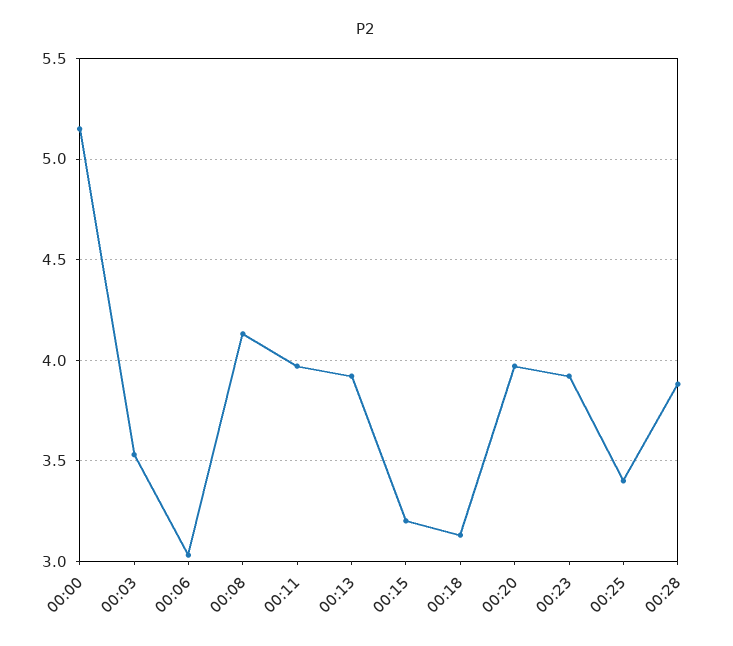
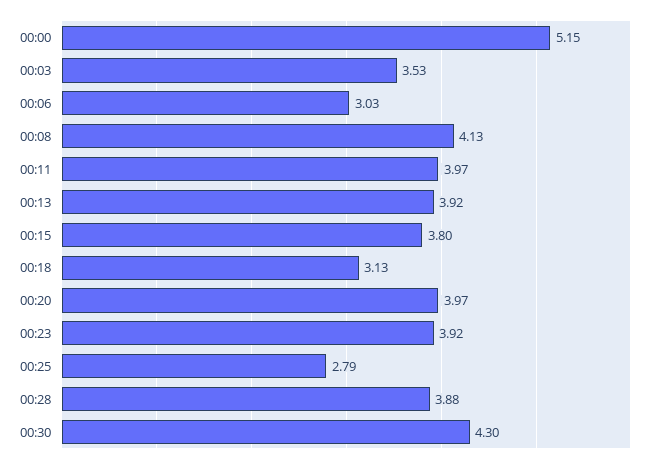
00:15: 3.2 -> 3.8
00:25: 3.4 -> 2.79
00:30: none -> 4.3

